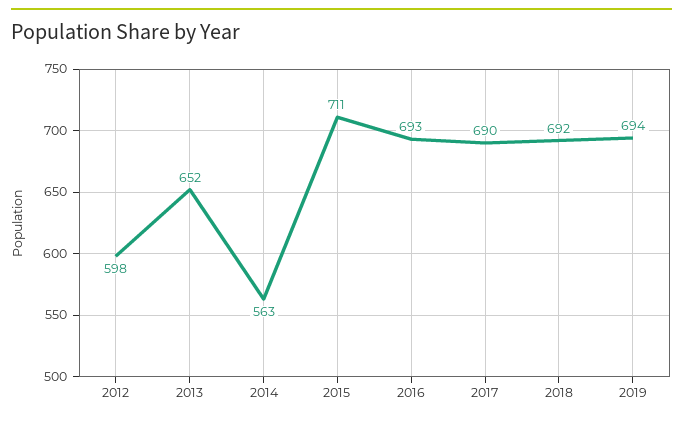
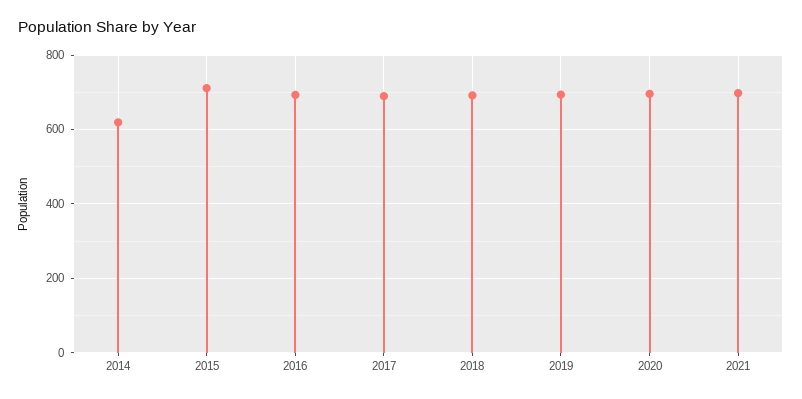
2012: 598 -> none
2013: 652 -> none
2014: 563 -> 620
2020: none -> 700
2021: none -> 700

